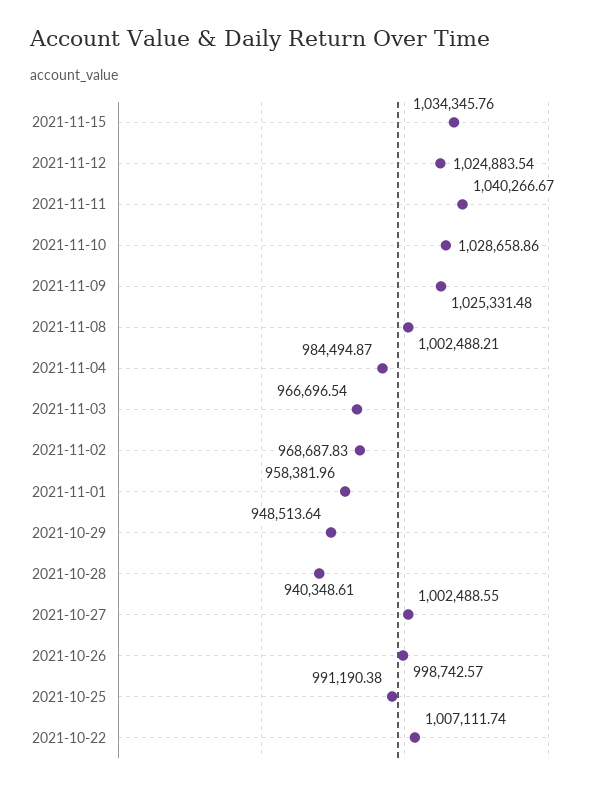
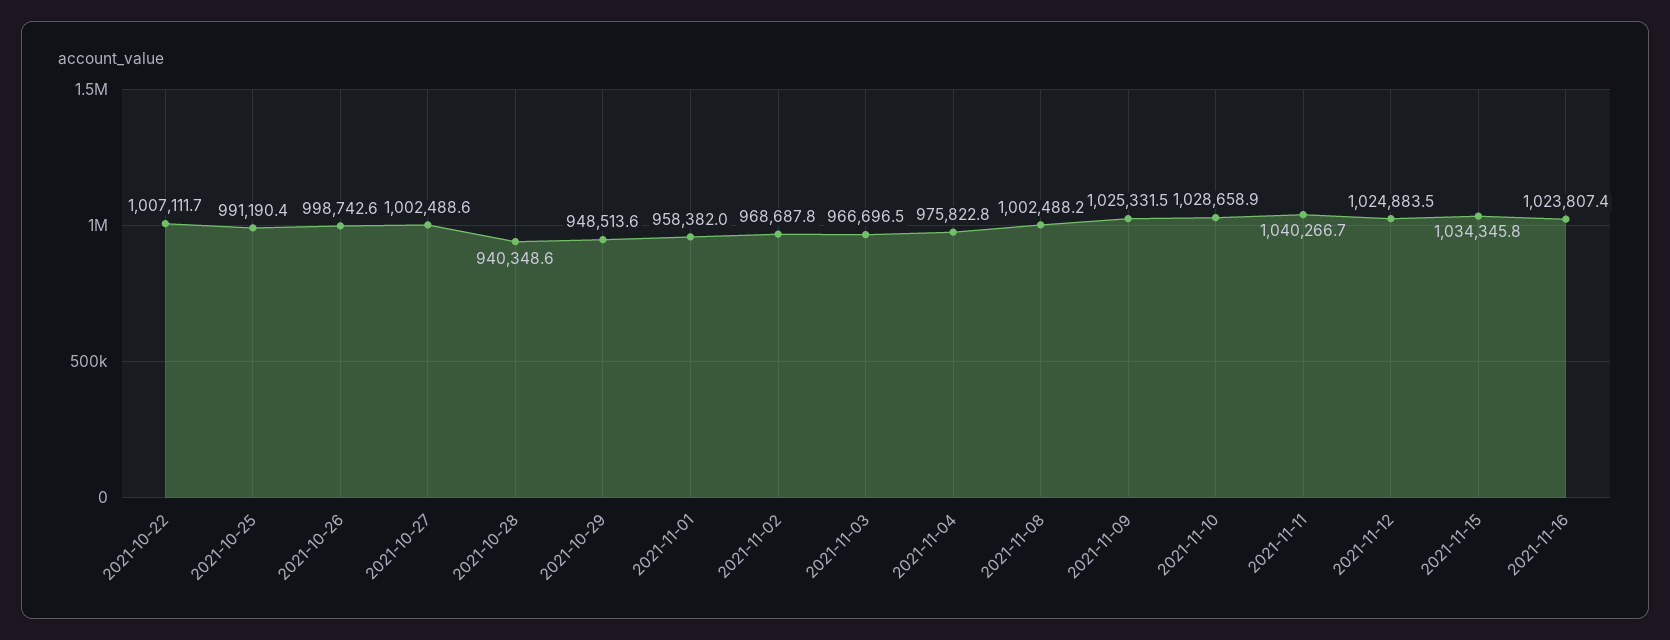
2021-11-04: 984494.87 -> 975822.8
2021-11-16: none -> 1023807.4

